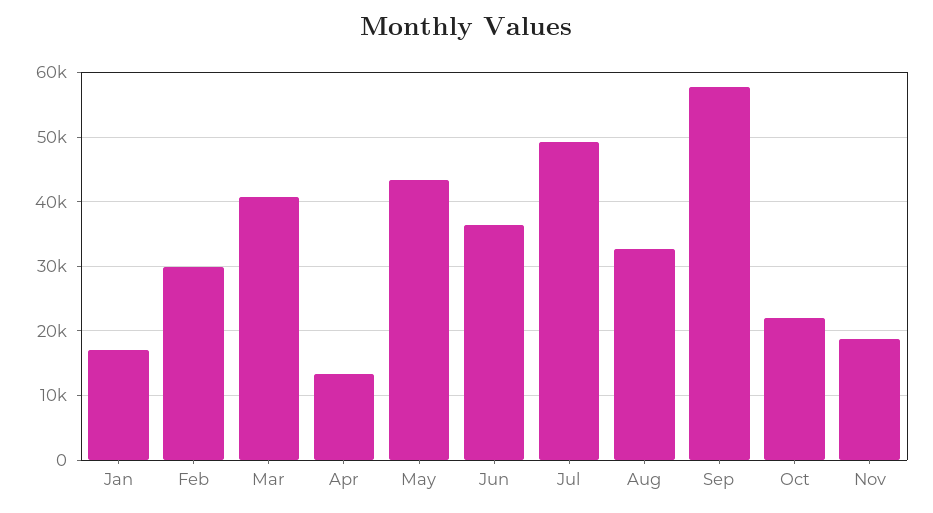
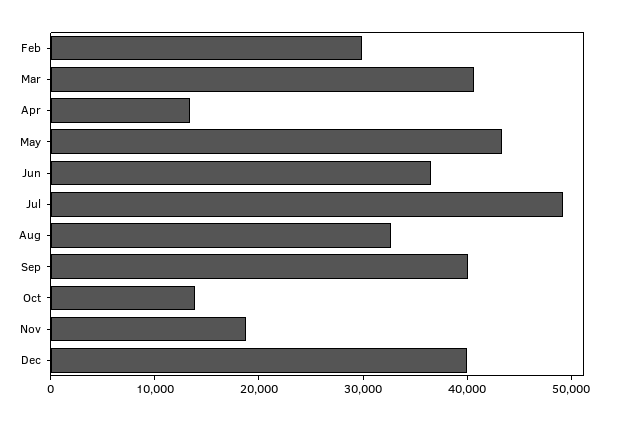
Jan: 17000 -> none
Sep: 58000 -> 40000
Oct: 22000 -> 14000
Dec: none -> 40000

